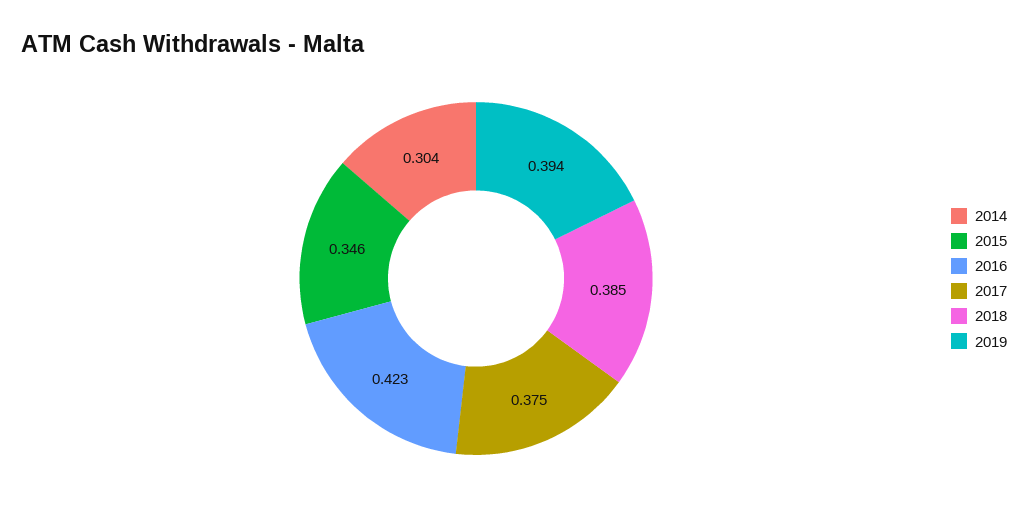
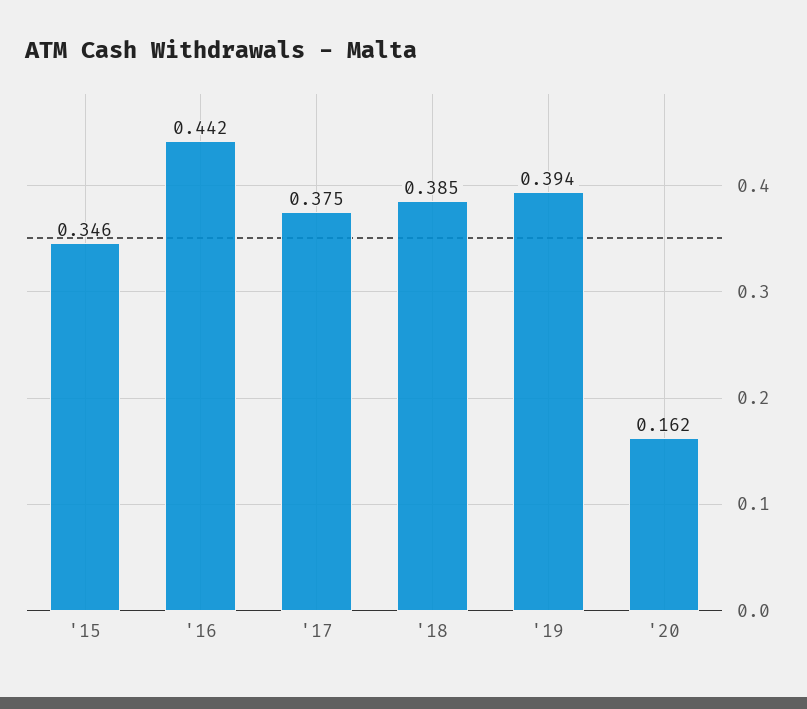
2014: 0.304 -> none
2016: 0.423 -> 0.442
'20: none -> 0.162

